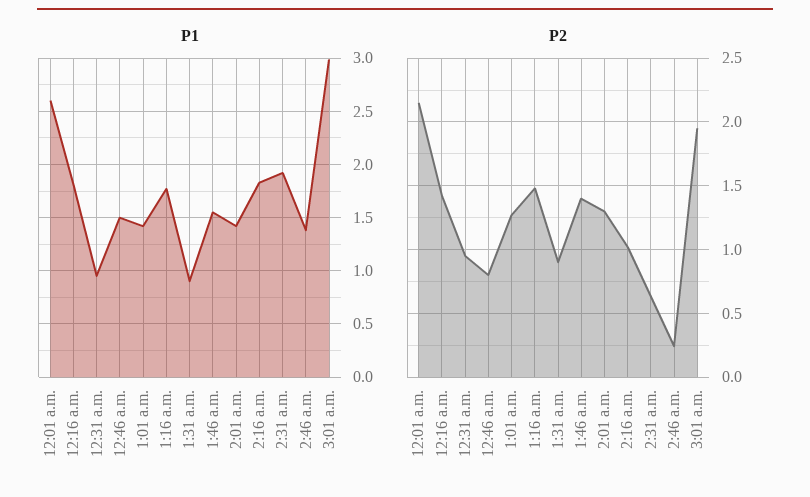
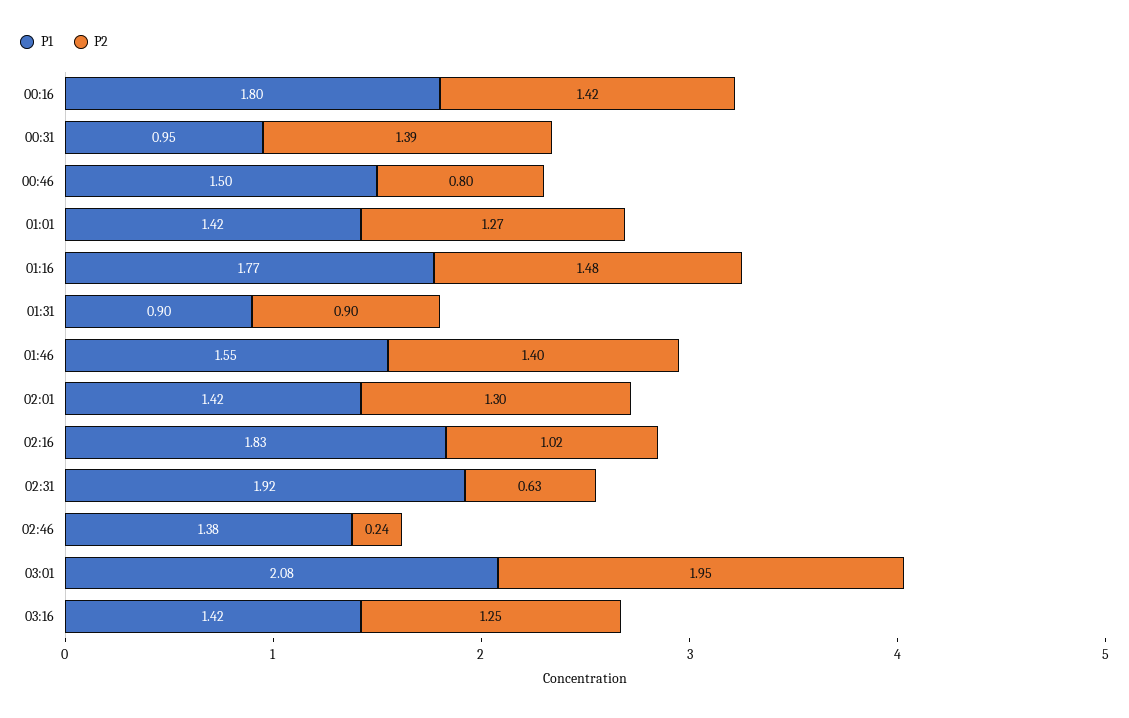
P1, 12:01 a.m.: 2.6 -> none
P1, 3:01 a.m.: 3 -> 2.08
P2, 12:01 a.m.: 2.15 -> none
P2, 12:31 a.m.: 0.95 -> 1.39
P1, 03:16: none -> 1.42
P2, 03:16: none -> 1.25

